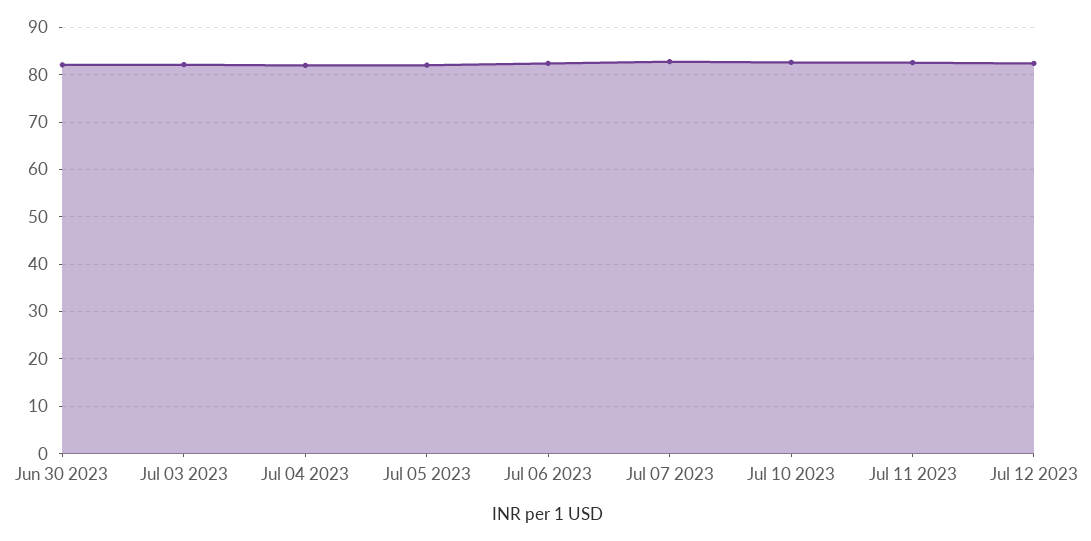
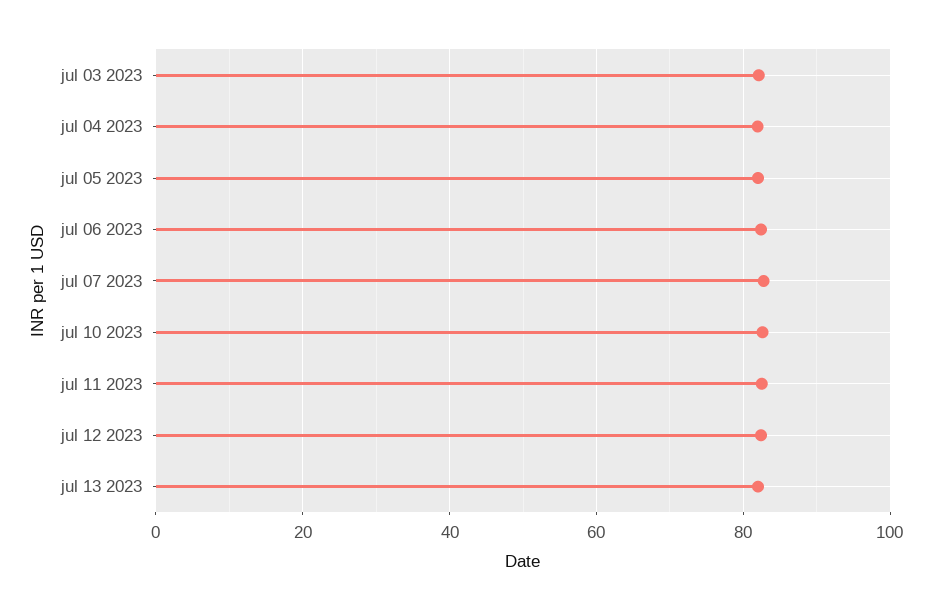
Jun 30 2023: 82 -> none
jul 13 2023: none -> 82

